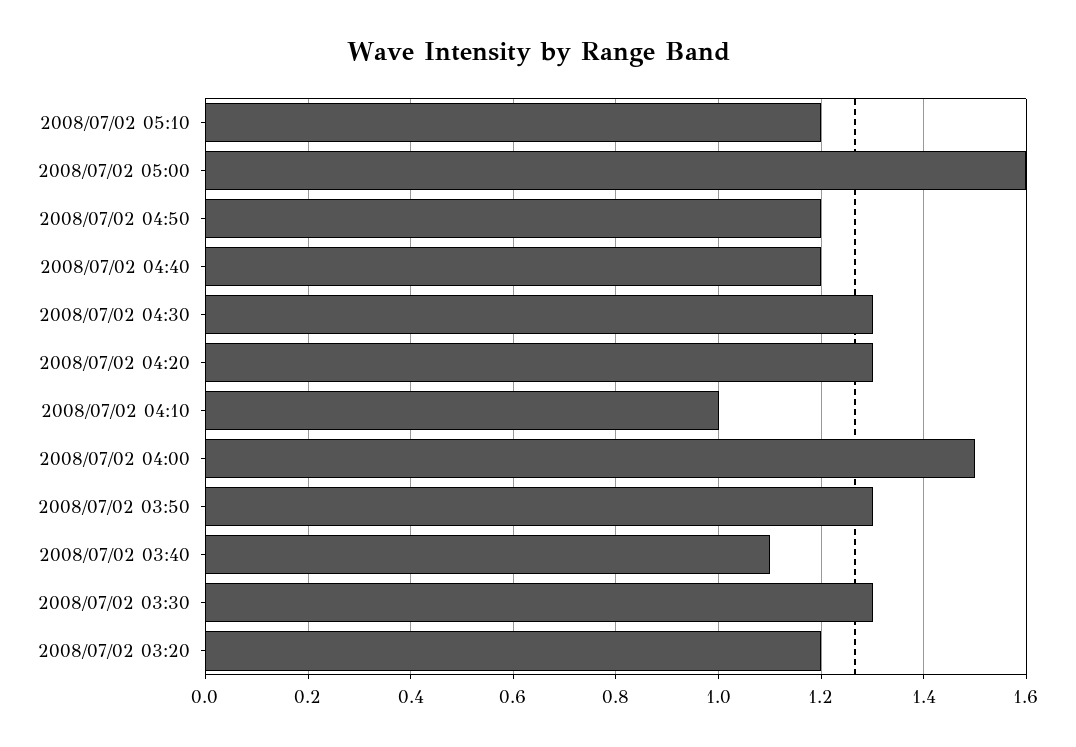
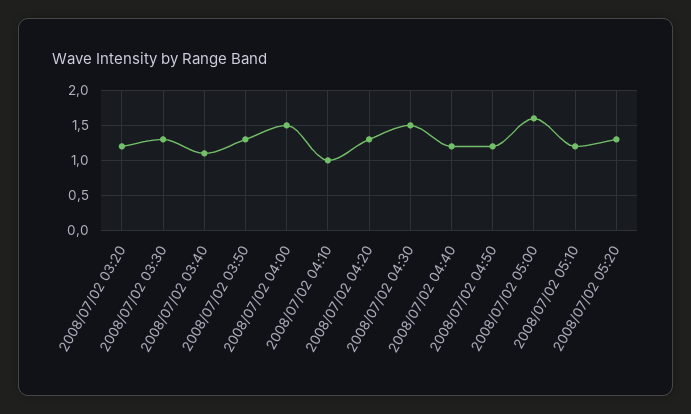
2008/07/02 04:30: 1.3 -> 1.5
2008/07/02 05:20: none -> 1.3

